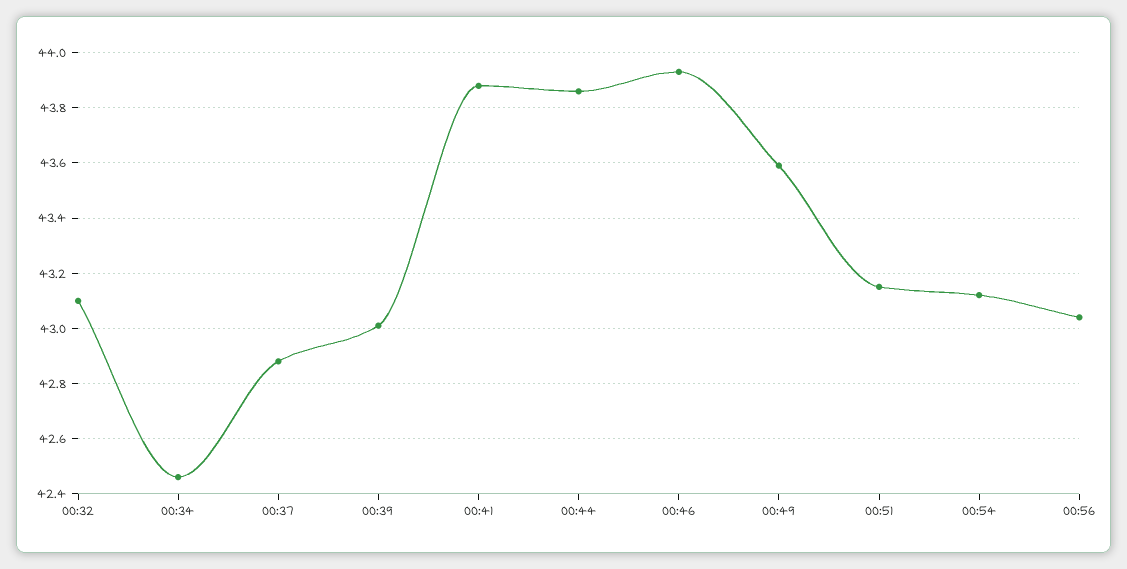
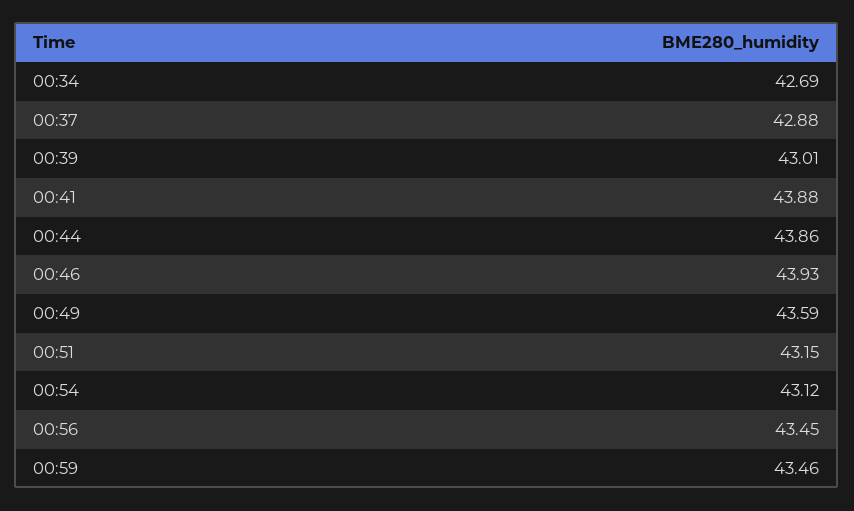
00:32: 43.1 -> none
00:34: 42.45 -> 42.69
00:56: 43.05 -> 43.45
00:59: none -> 43.46

